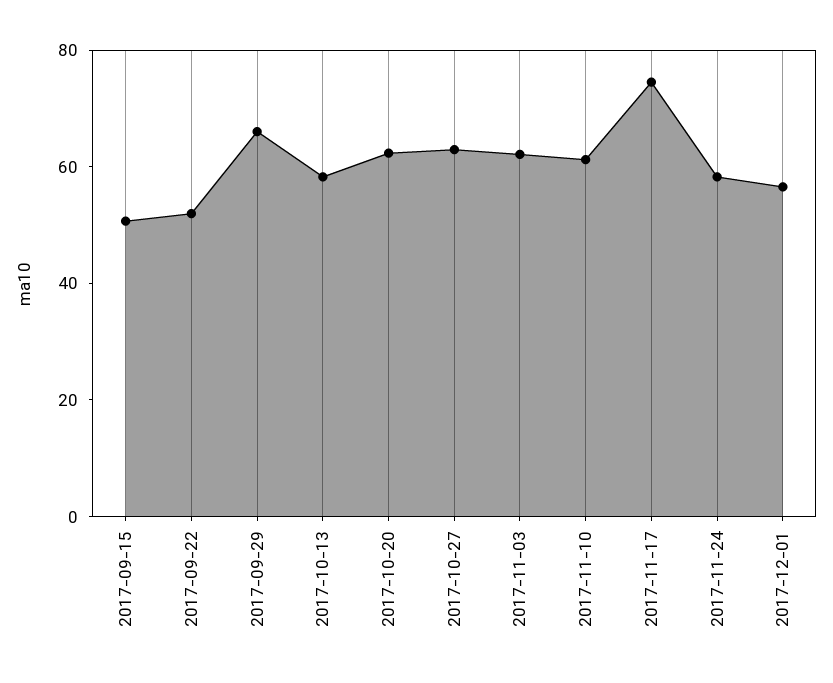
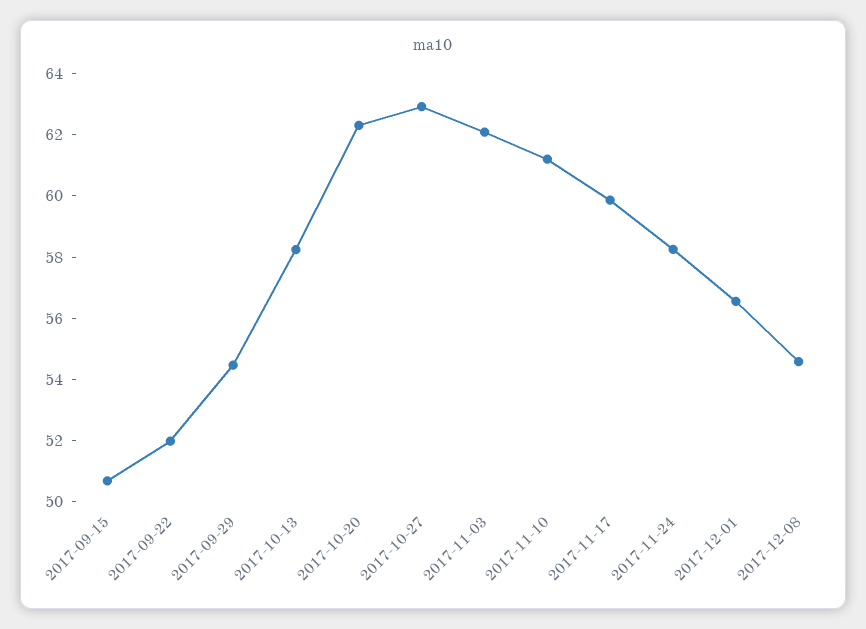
2017-09-29: 65 -> 54.5
2017-11-17: 75 -> 60
2017-12-08: none -> 54.5

